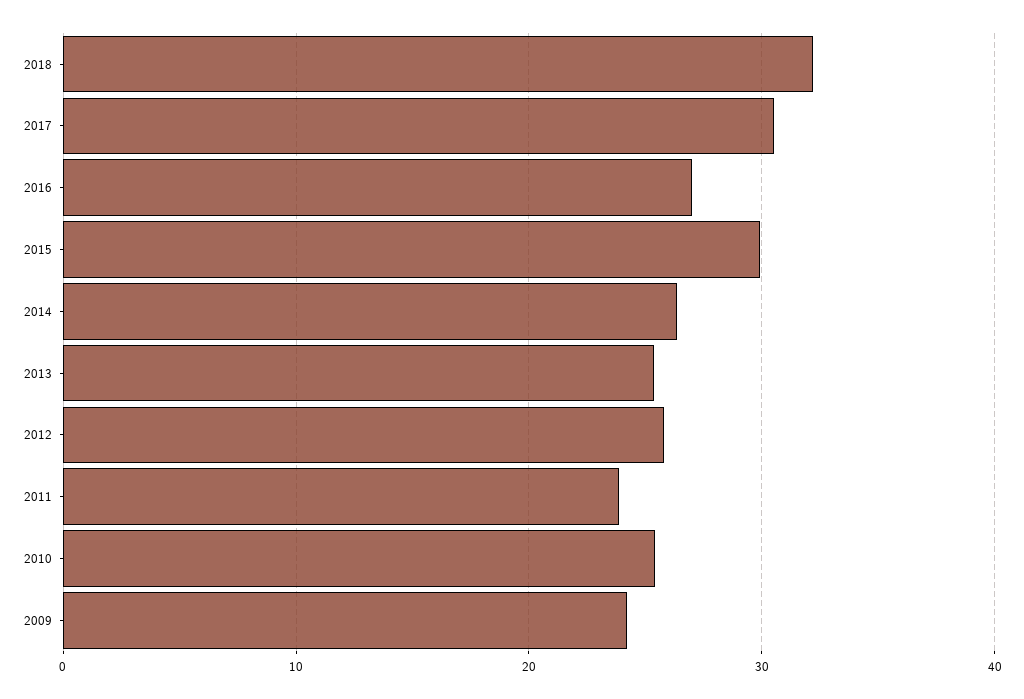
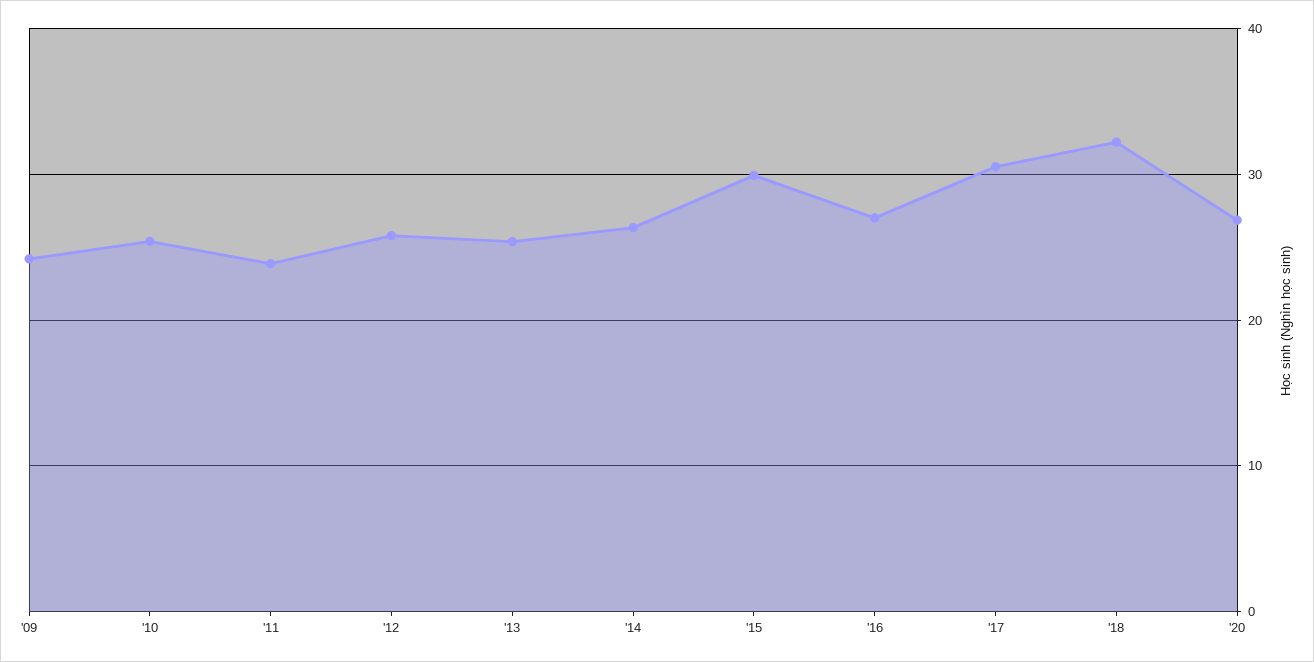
'20: none -> 27

